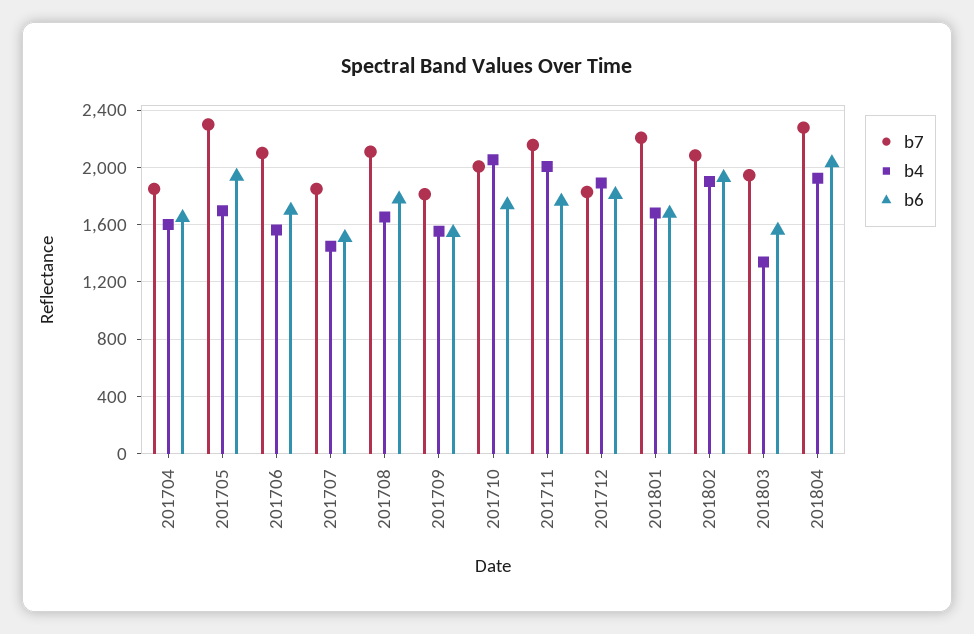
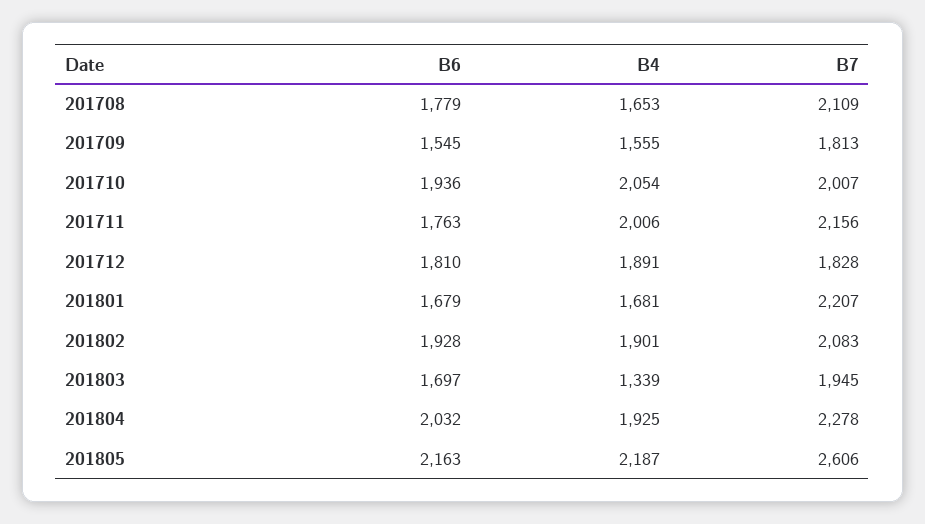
b7, 201704: 1850 -> none
b4, 201704: 1600 -> none
b6, 201704: 1650 -> none
b7, 201705: 2300 -> none
b4, 201705: 1700 -> none
b6, 201705: 1950 -> none
b7, 201706: 2100 -> none
b4, 201706: 1550 -> none
b6, 201706: 1700 -> none
b7, 201707: 1850 -> none
b4, 201707: 1450 -> none
b6, 201707: 1500 -> none
b6, 201710: 1750 -> 1936
b6, 201803: 1550 -> 1697
b6, 201805: none -> 2163
b4, 201805: none -> 2187
b7, 201805: none -> 2606

